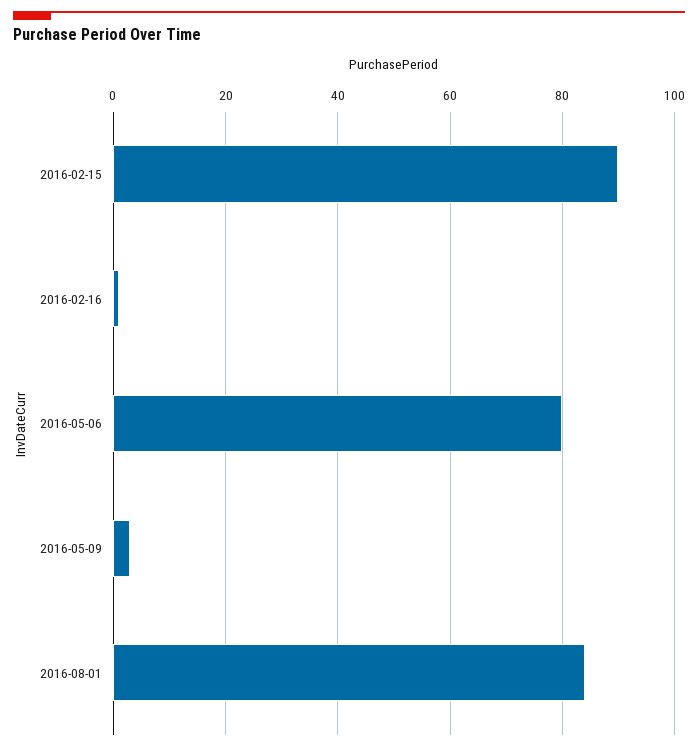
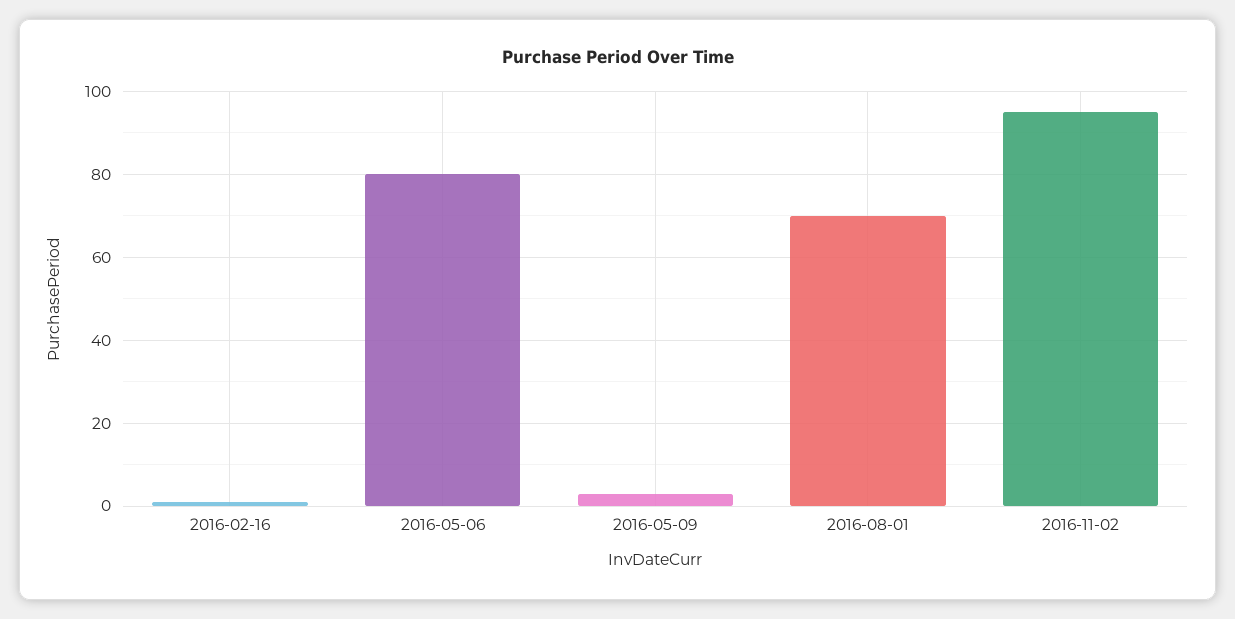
2016-02-15: 90 -> none
2016-08-01: 85 -> 70
2016-11-02: none -> 95

